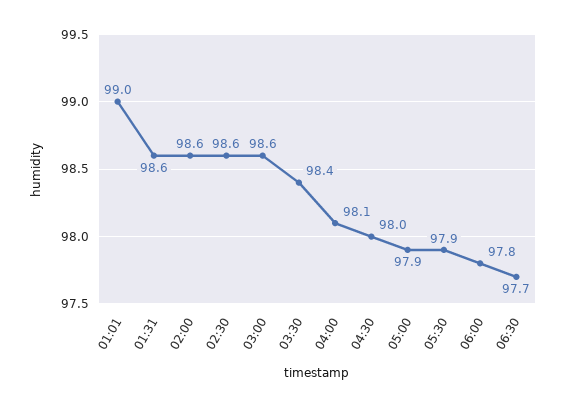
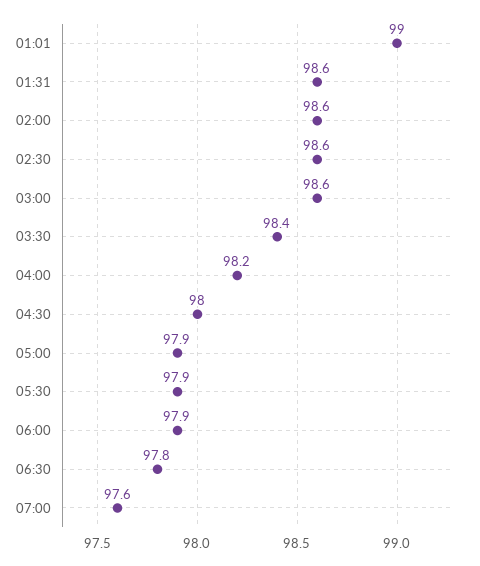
04:00: 98.1 -> 98.2
06:00: 97.8 -> 97.9
06:30: 97.7 -> 97.8
07:00: none -> 97.6

